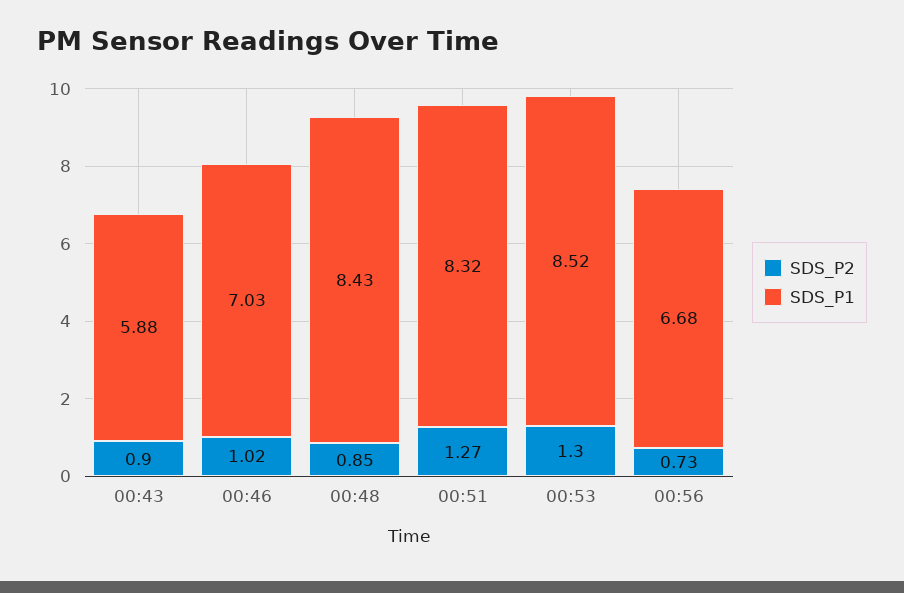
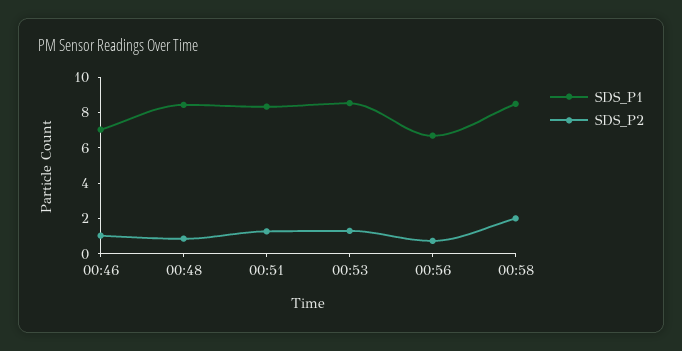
SDS_P2, 00:43: 0.9 -> none
SDS_P1, 00:43: 5.88 -> none
SDS_P1, 00:58: none -> 8.5
SDS_P2, 00:58: none -> 2

